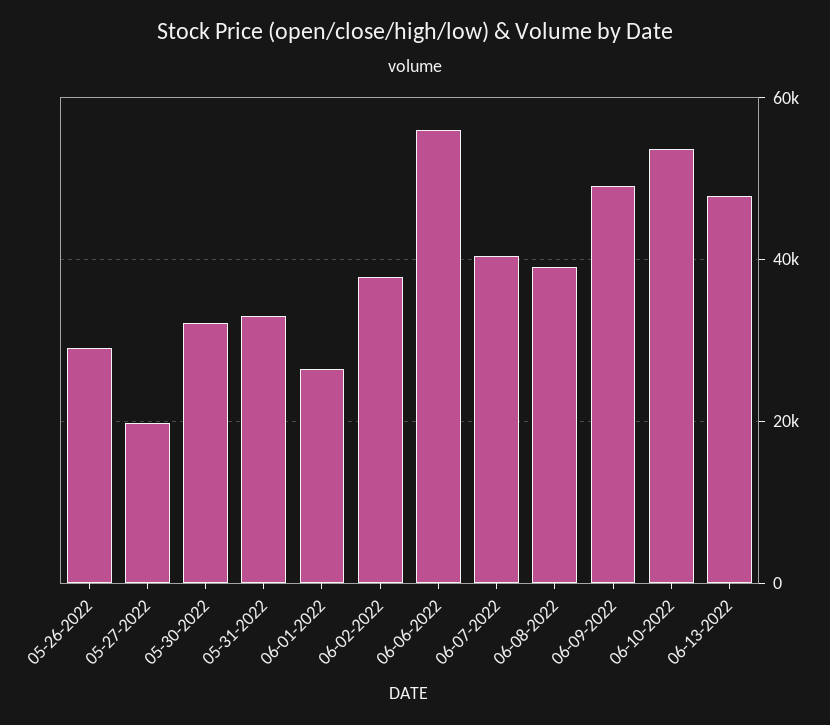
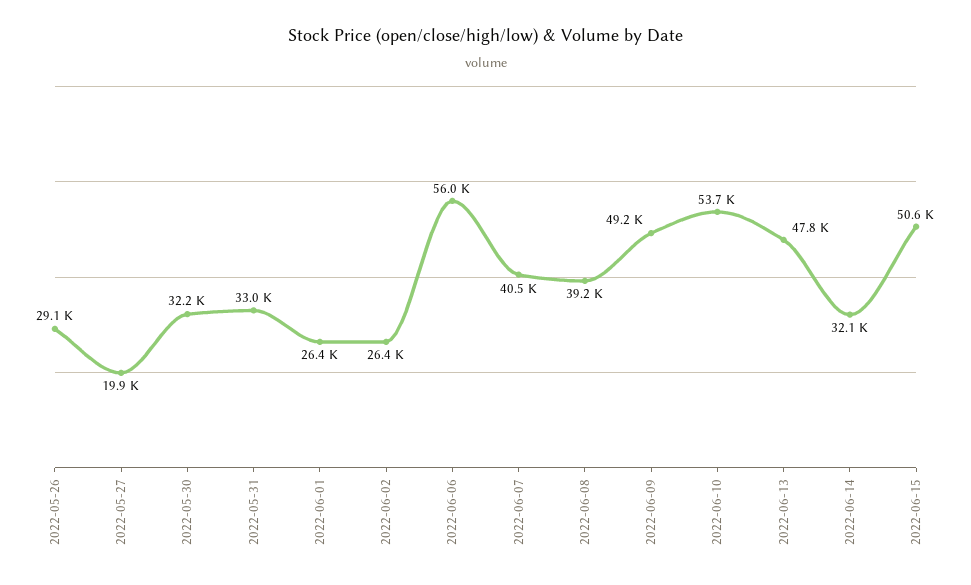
06-02-2022: 38000 -> 26400
2022-06-14: none -> 32100
2022-06-15: none -> 50600

